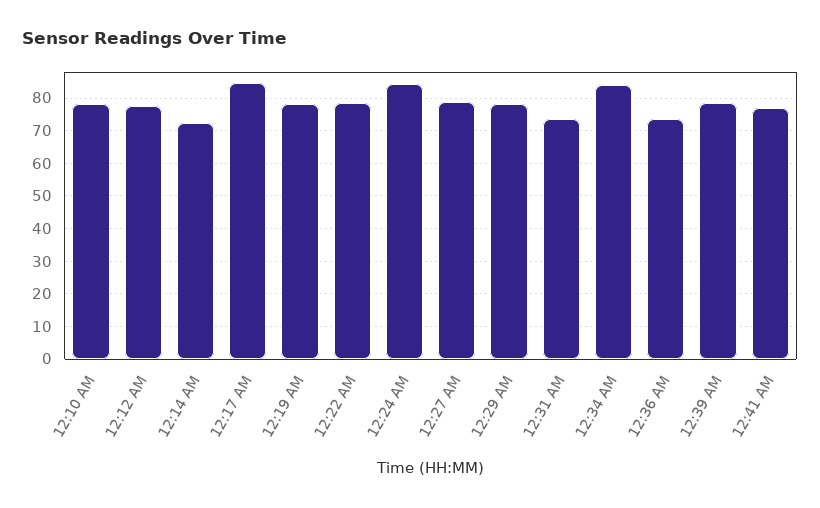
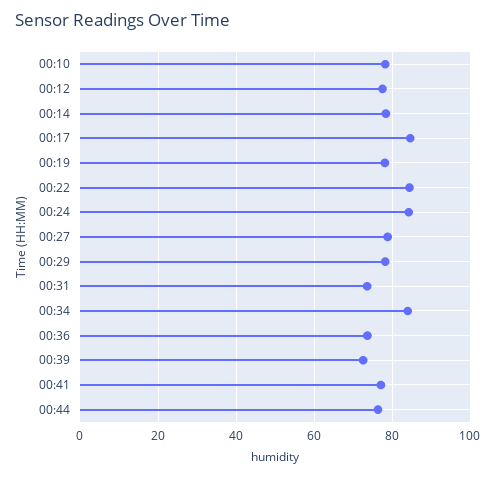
12:14 AM: 72 -> 78
12:22 AM: 78 -> 84
12:39 AM: 78 -> 72
00:44: none -> 76

